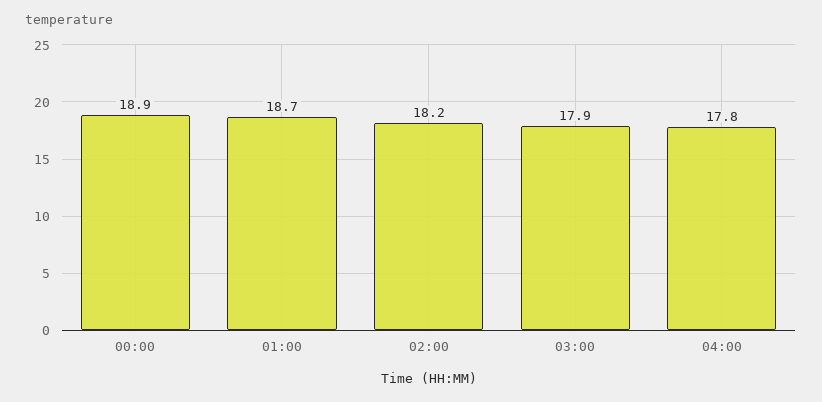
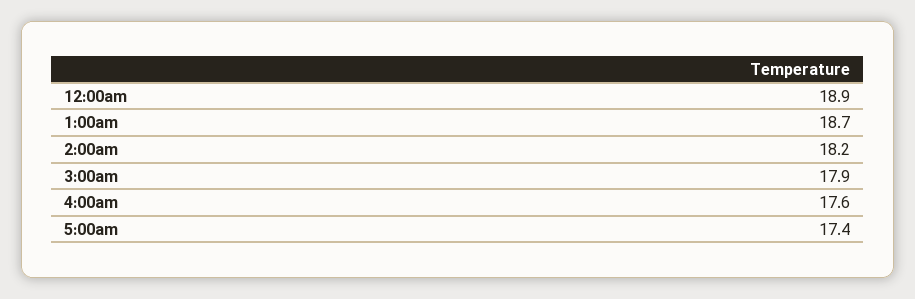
04:00: 17.8 -> 17.6
5:00am: none -> 17.4

